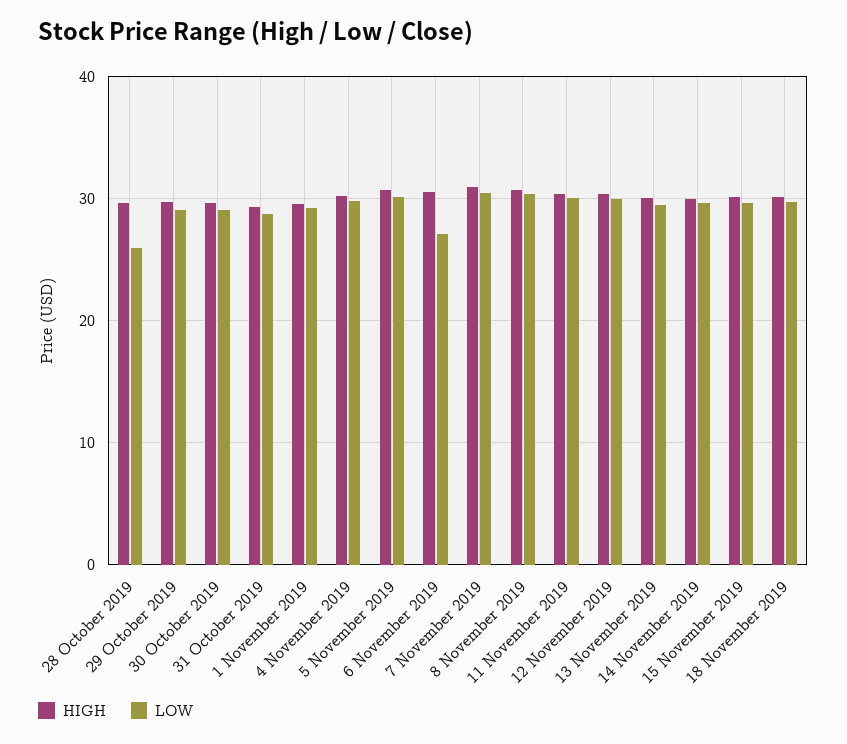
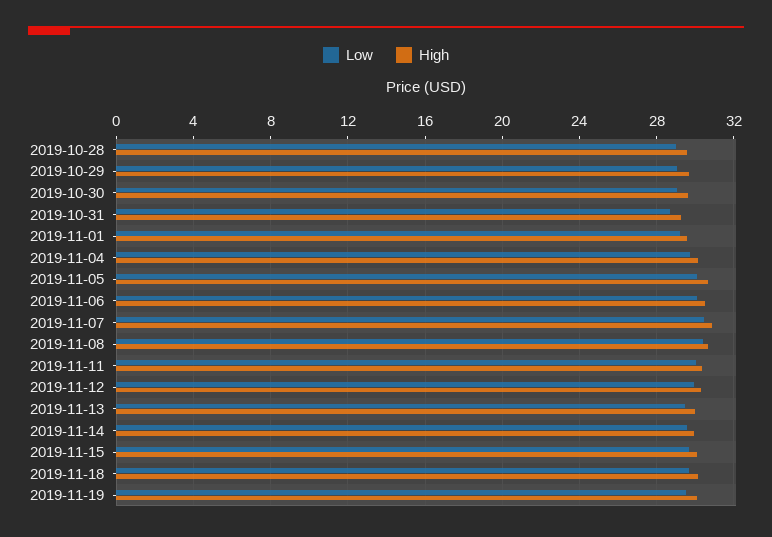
LOW, 28 October 2019: 26 -> 29
LOW, 6 November 2019: 27 -> 30
LOW, 2019-11-19: none -> 29.5
HIGH, 2019-11-19: none -> 30

